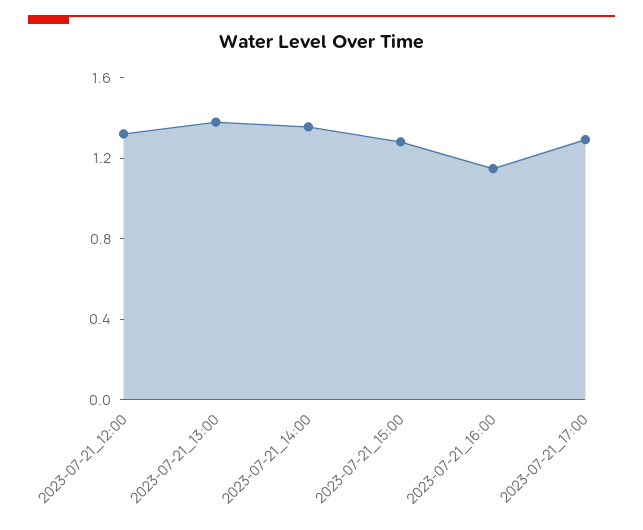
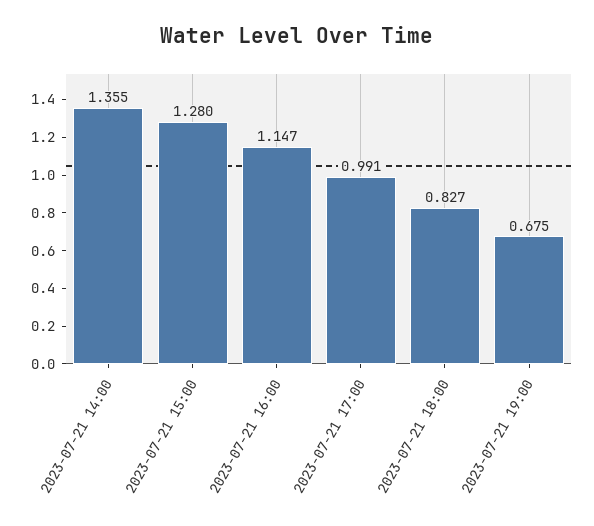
2023-07-21_12:00: 1.3 -> none
2023-07-21_13:00: 1.4 -> none
2023-07-21_17:00: 1.3 -> 0.991
2023-07-21 18:00: none -> 0.827
2023-07-21 19:00: none -> 0.675

